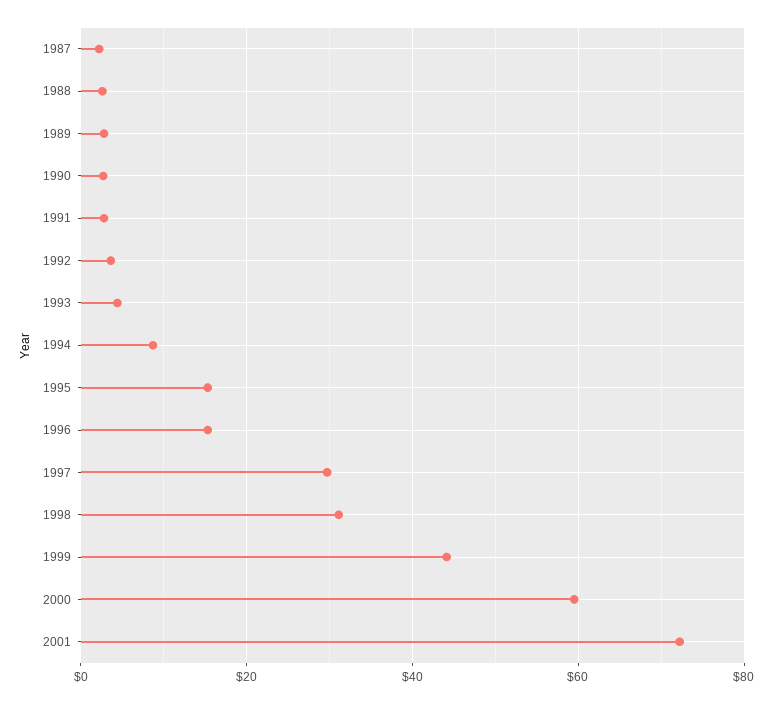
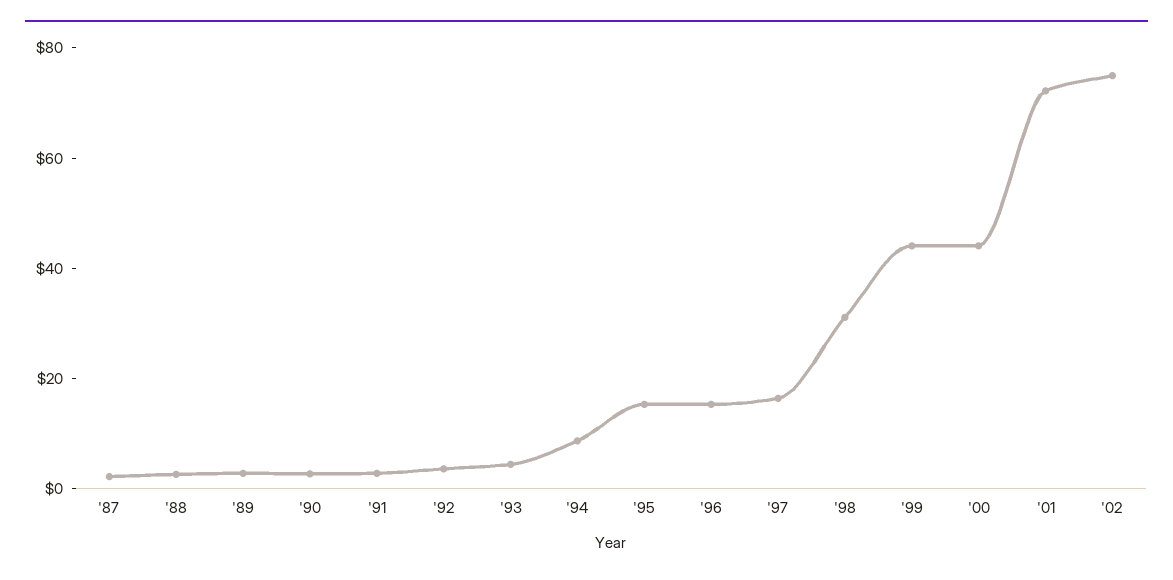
1997: 30 -> 15
2000: 60 -> 45
'02: none -> 75

